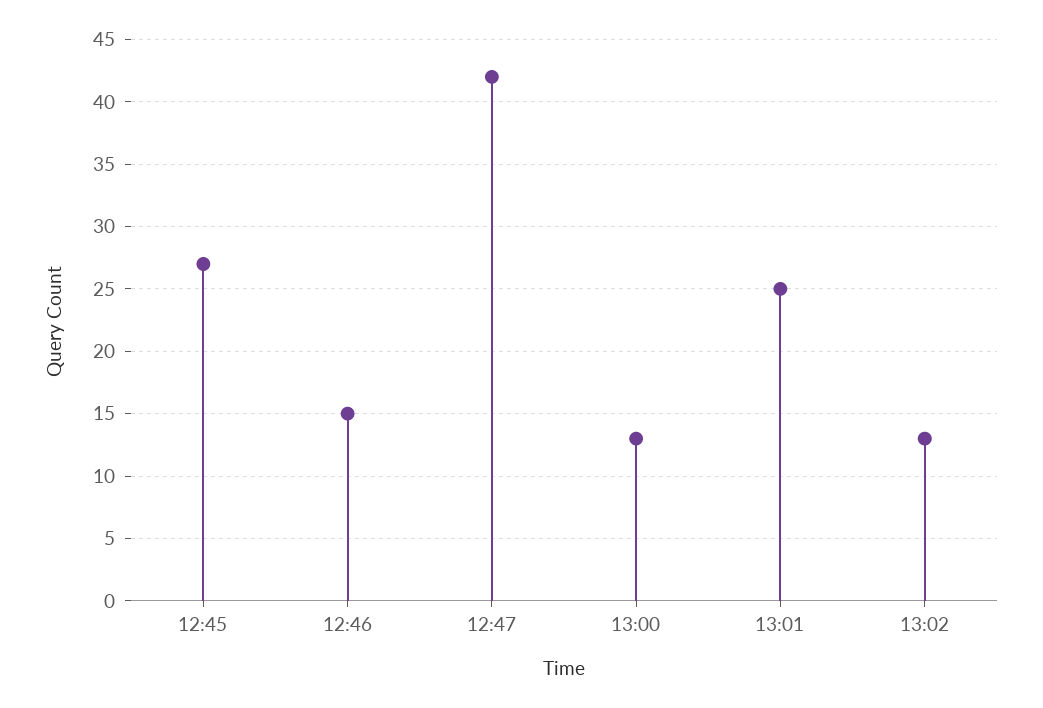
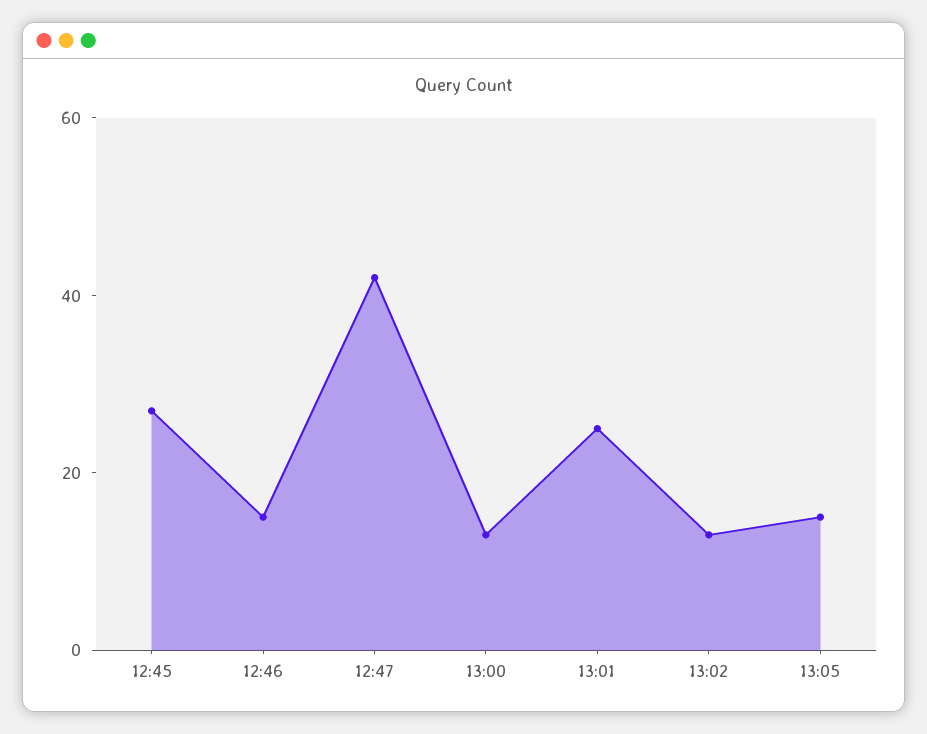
13:05: none -> 15

